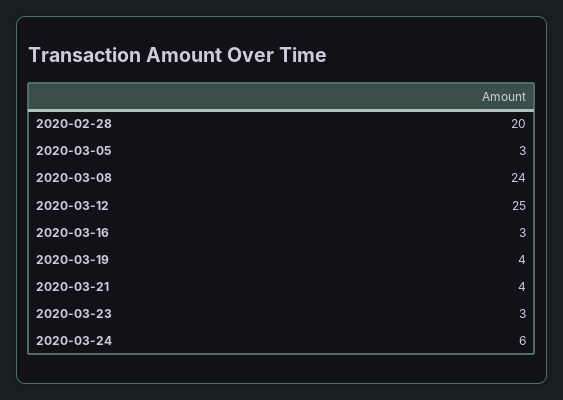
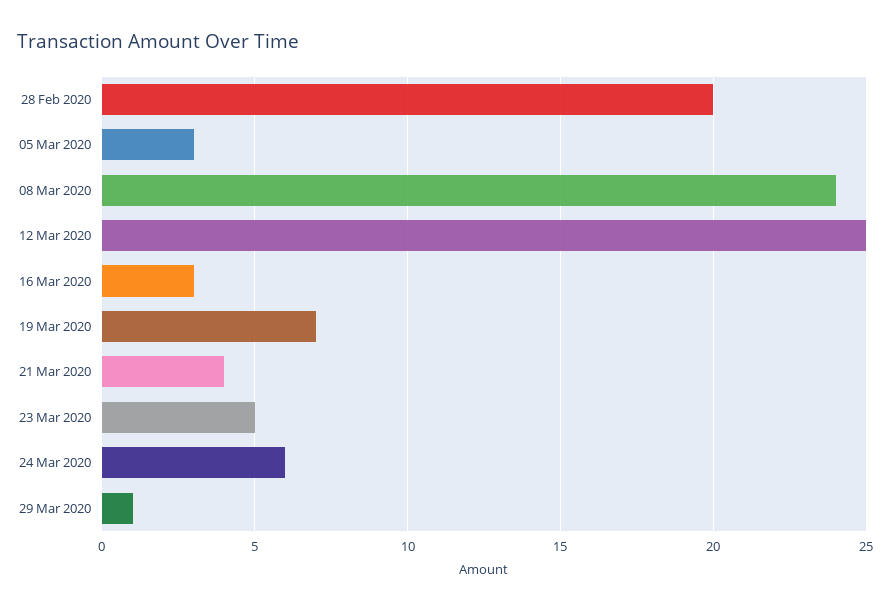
2020-03-19: 4 -> 7
2020-03-23: 3 -> 5
29 Mar 2020: none -> 1

